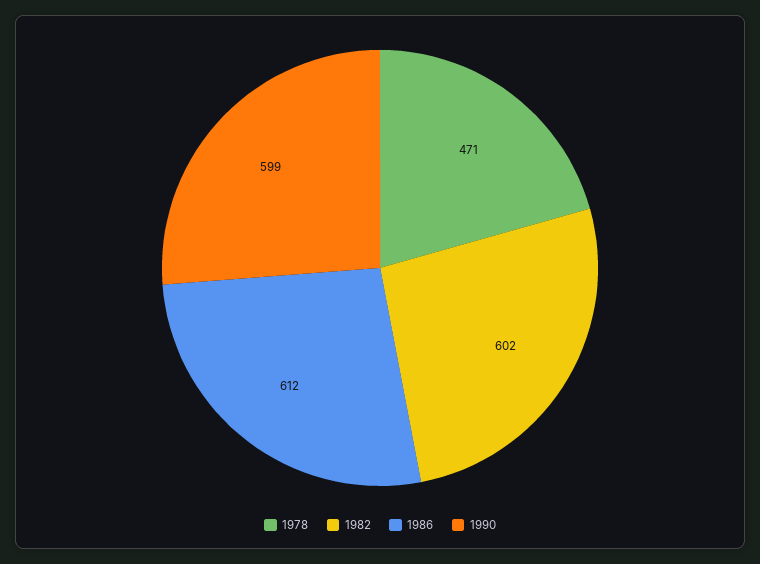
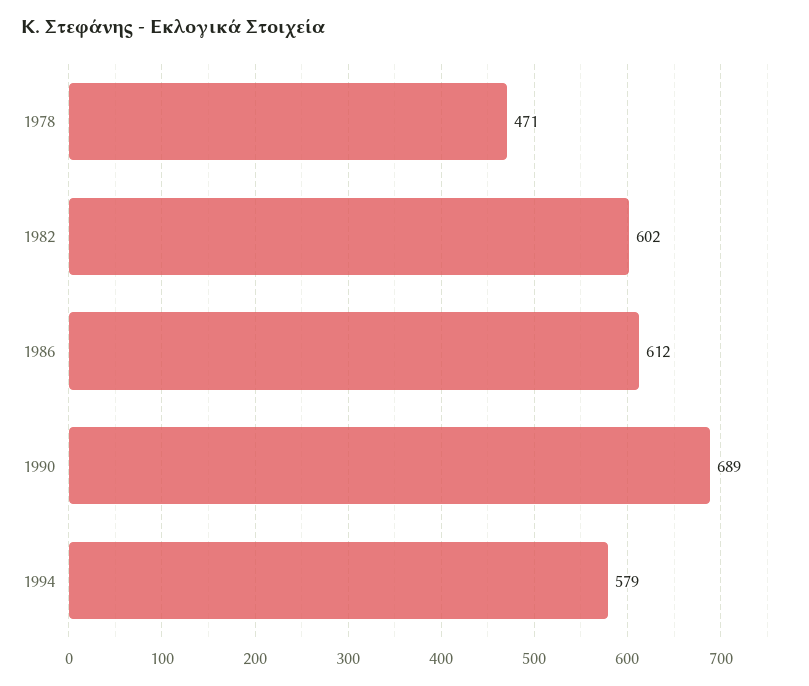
1990: 599 -> 689
1994: none -> 579

